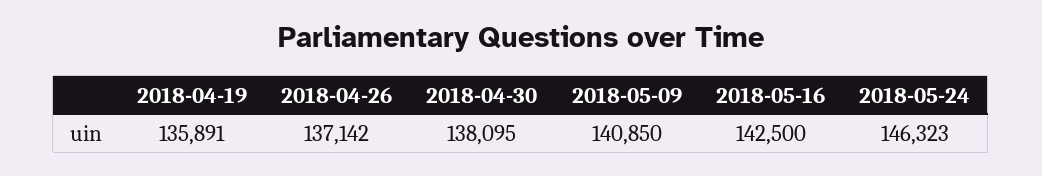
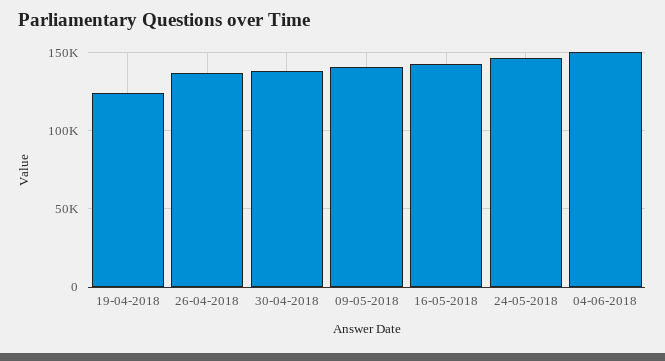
2018-04-19: 135891 -> 125000
04-06-2018: none -> 150000

